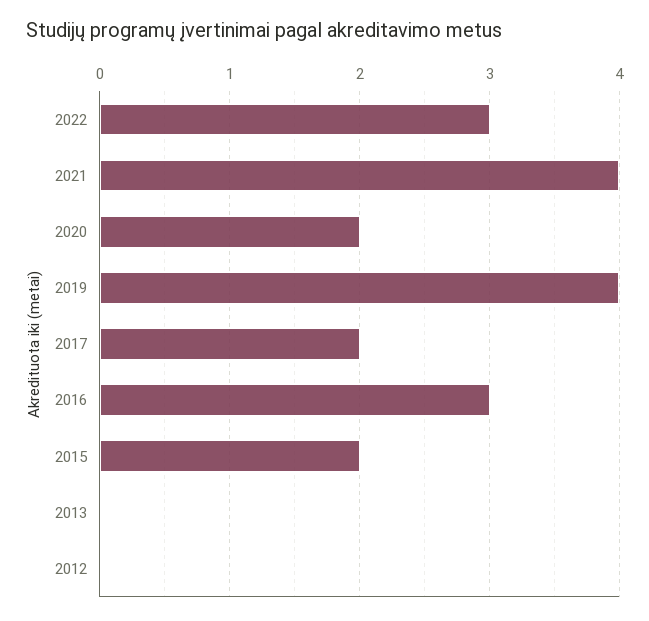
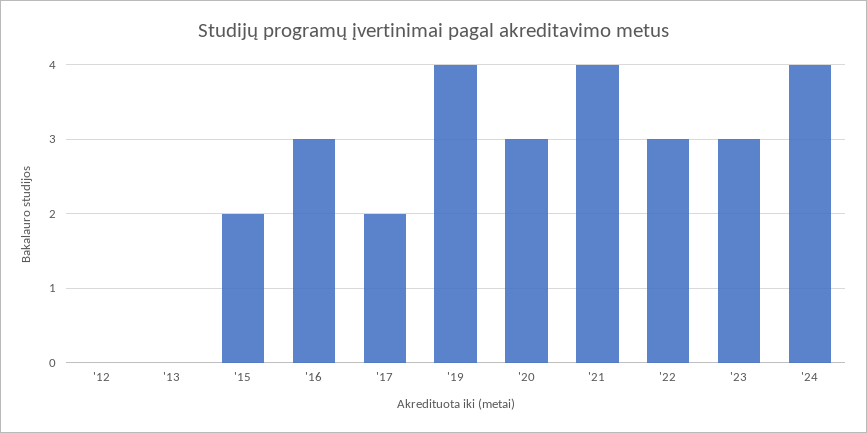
2020: 2 -> 3
'23: none -> 3
'24: none -> 4

